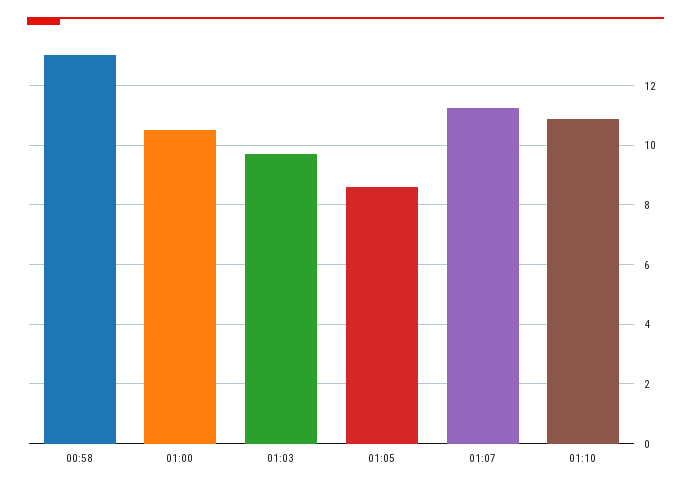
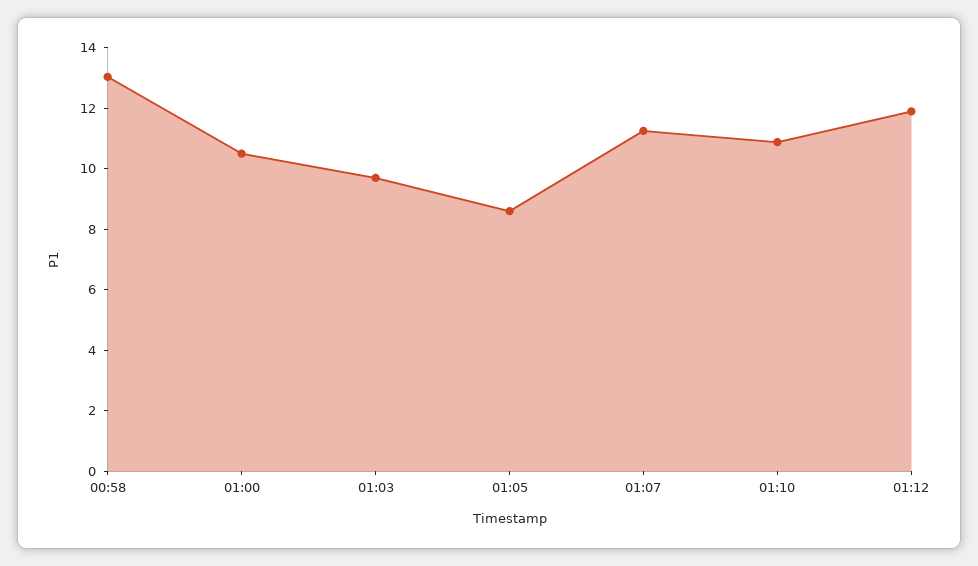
01:12: none -> 12

